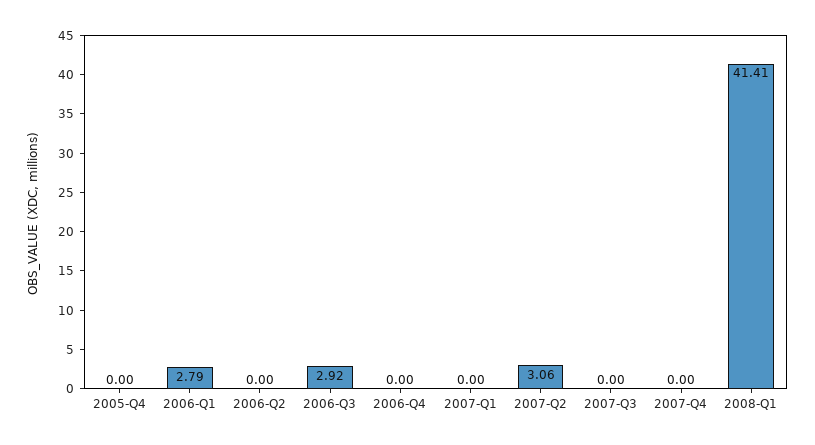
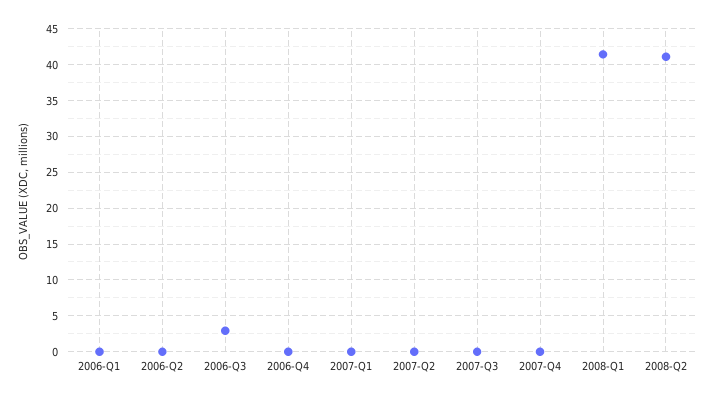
2005-Q4: 0 -> none
2006-Q1: 2.79 -> 0
2007-Q2: 3.06 -> 0
2008-Q2: none -> 41

